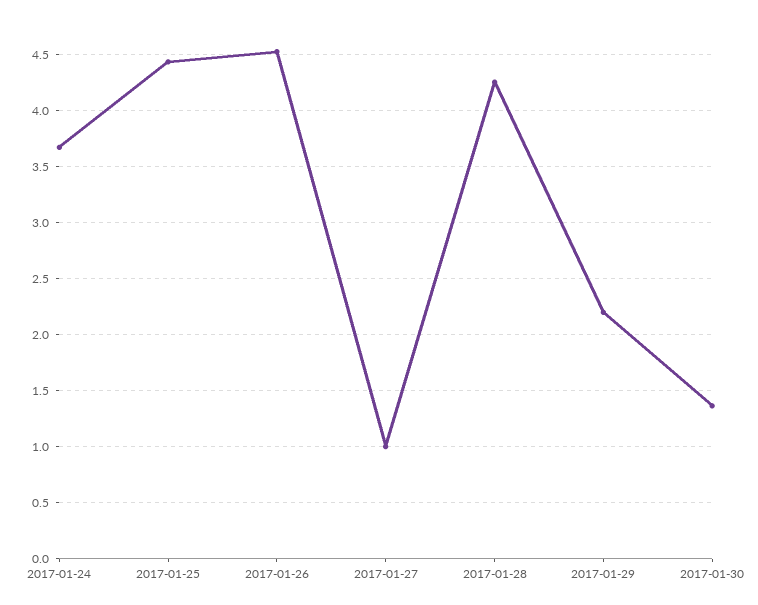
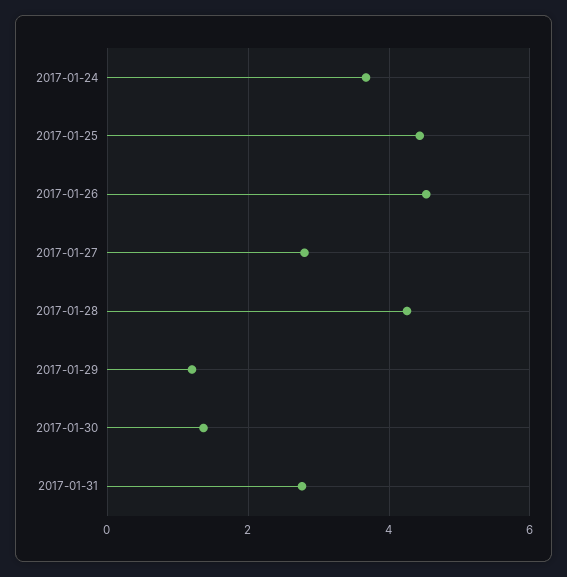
2017-01-27: 1 -> 2.8
2017-01-29: 2.2 -> 1.2
2017-01-31: none -> 2.8

